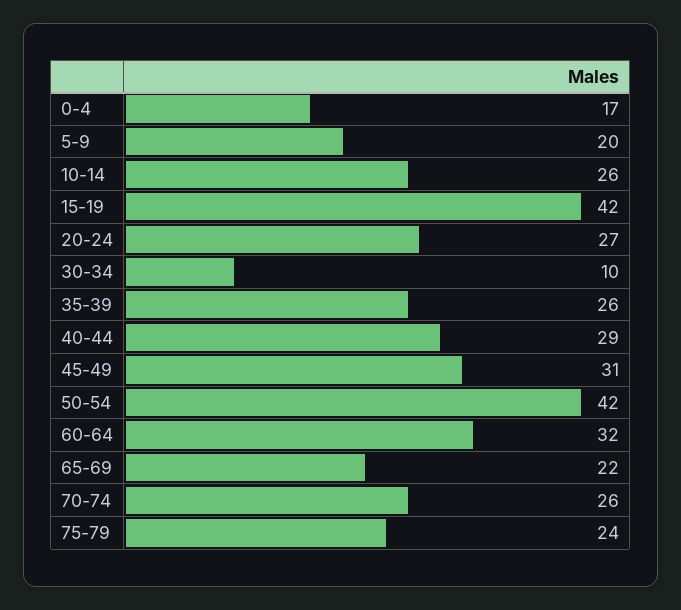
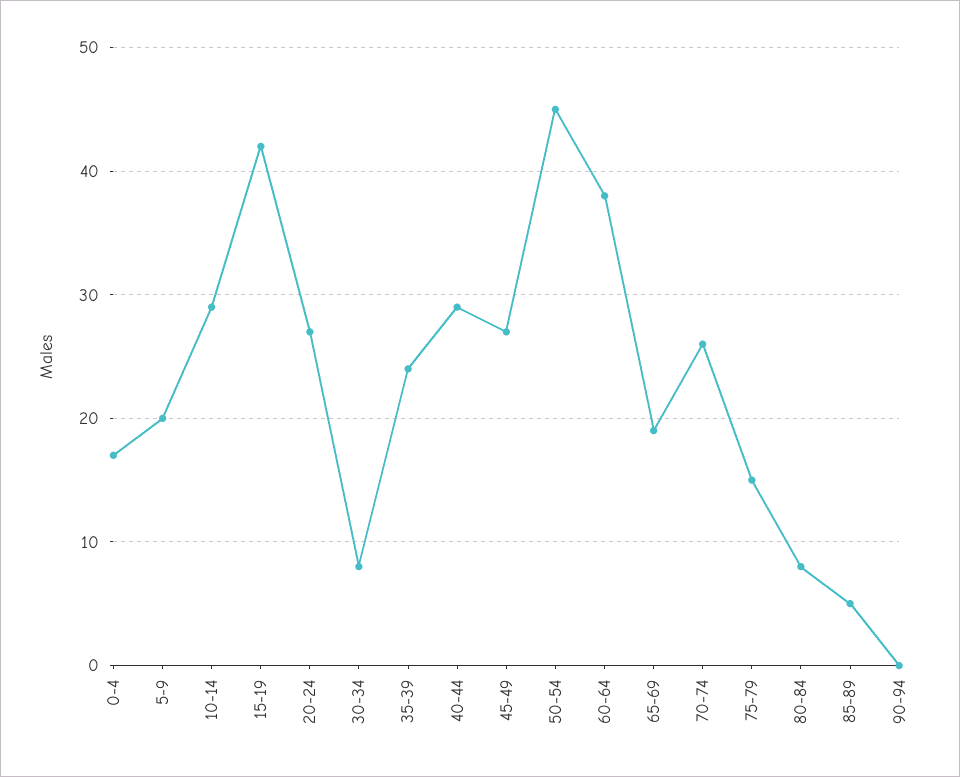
10-14: 26 -> 29
30-34: 10 -> 8
35-39: 26 -> 24
45-49: 31 -> 27
50-54: 42 -> 45
60-64: 32 -> 38
65-69: 22 -> 19
75-79: 24 -> 15
80-84: none -> 8
85-89: none -> 5
90-94: none -> 0

